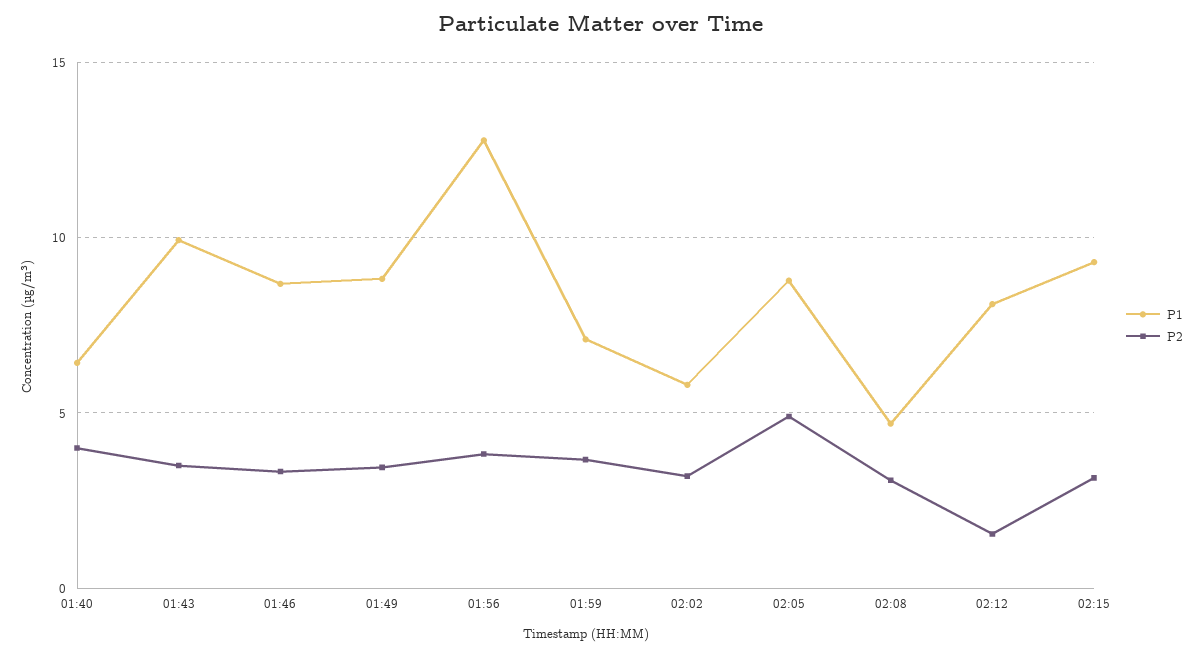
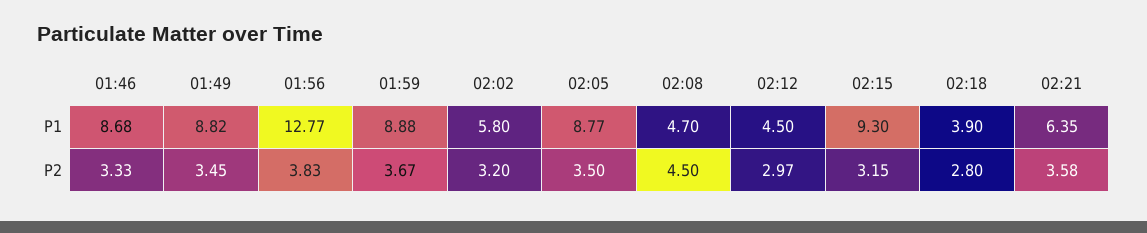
P1, 01:40: 6.5 -> none
P2, 01:40: 4 -> none
P1, 01:43: 10 -> none
P2, 01:43: 3.5 -> none
P1, 01:59: 7 -> 8.88
P2, 02:05: 5 -> 3.5
P2, 02:08: 3 -> 4.5
P1, 02:12: 8 -> 4.5
P2, 02:12: 1.5 -> 2.97
P1, 02:18: none -> 3.9
P1, 02:21: none -> 6.35
P2, 02:18: none -> 2.8
P2, 02:21: none -> 3.58

